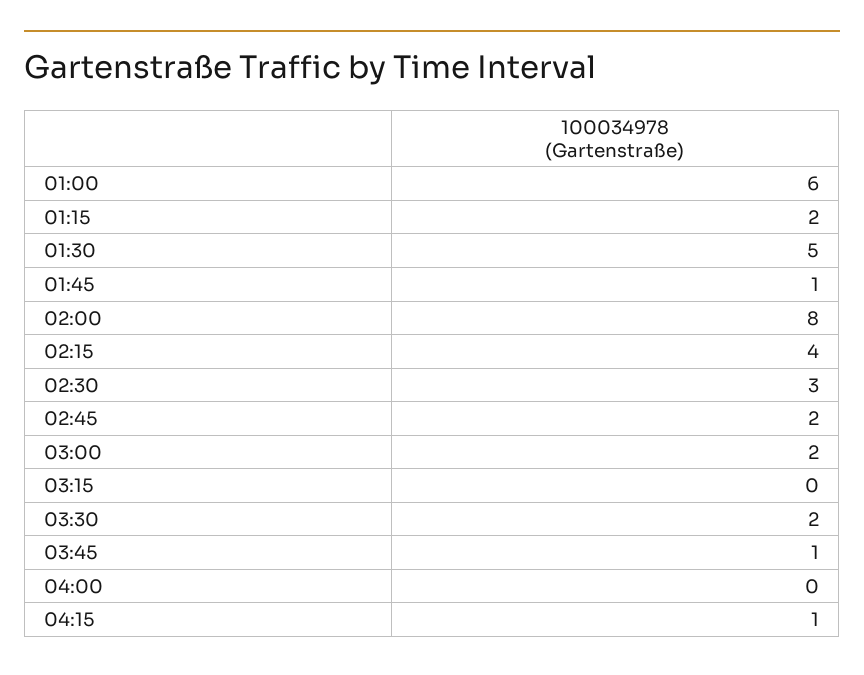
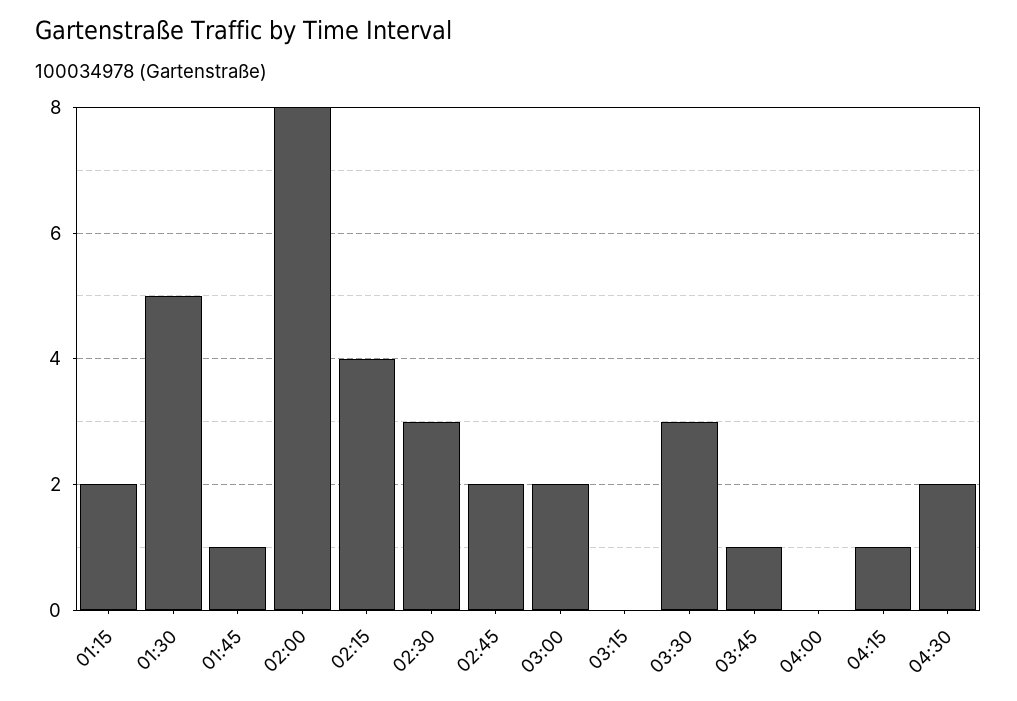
01:00: 6 -> none
03:30: 2 -> 3
04:30: none -> 2

